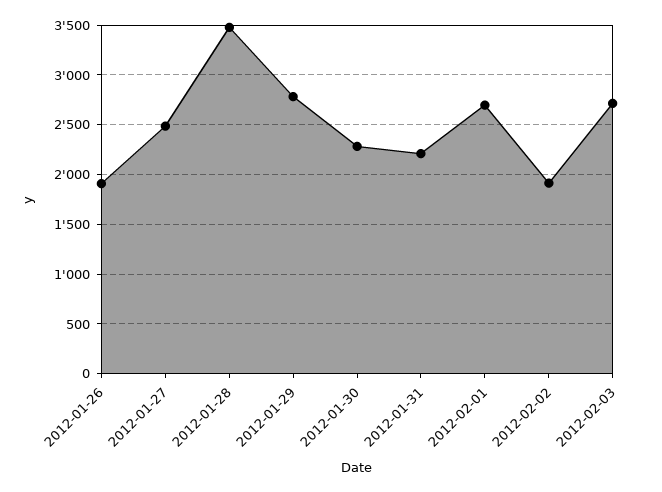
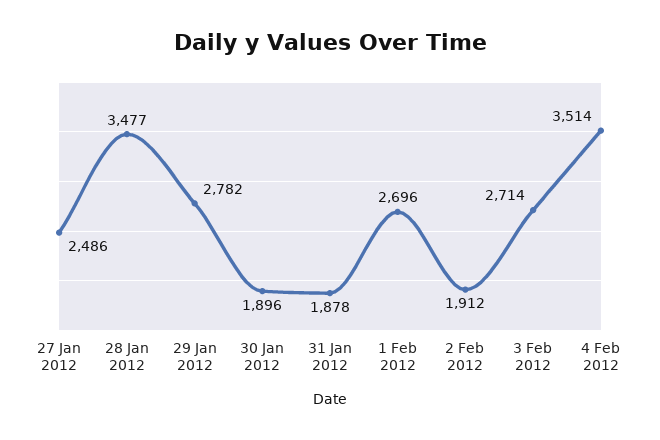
2012-01-26: 1900 -> none
2012-01-30: 2300 -> 1896
2012-01-31: 2200 -> 1878
4 Feb 2012: none -> 3514

